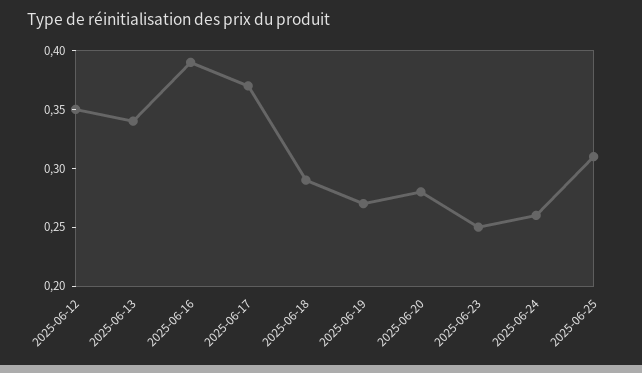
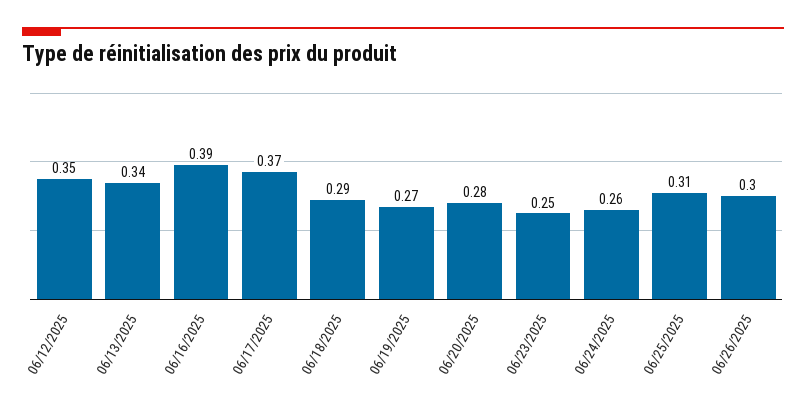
06/26/2025: none -> 0.3

